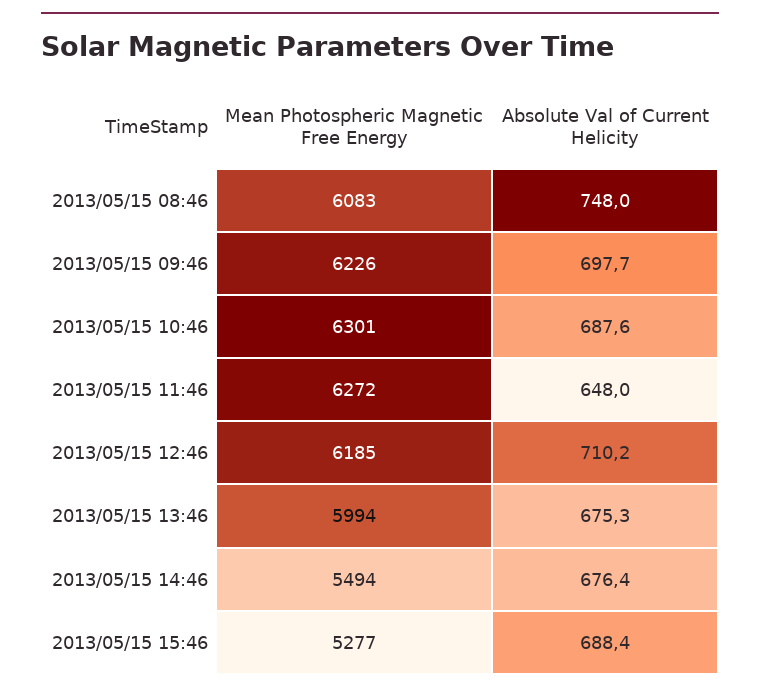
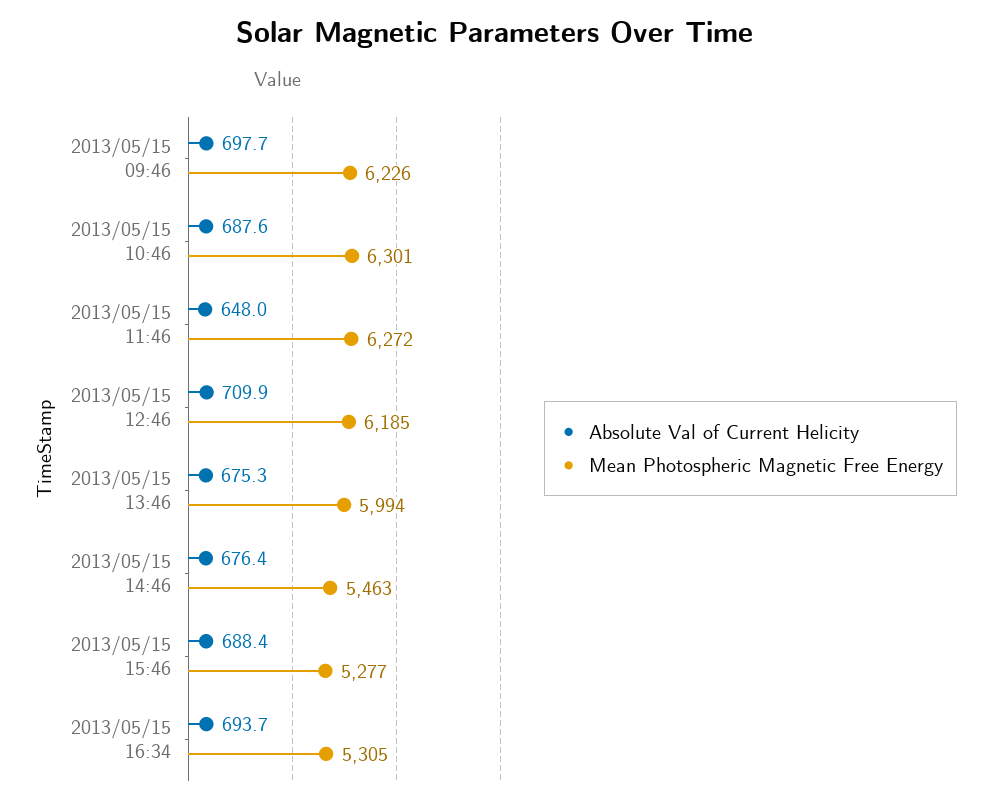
Mean Photospheric Magnetic Free Energy, 2013/05/15 08:46: 6083 -> none
Absolute Val of Current Helicity, 2013/05/15 08:46: 748 -> none
Absolute Val of Current Helicity, 2013/05/15 12:46: 710.2 -> 709.9
Mean Photospheric Magnetic Free Energy, 2013/05/15 14:46: 5494 -> 5463
Absolute Val of Current Helicity, 2013/05/15 16:34: none -> 693.7
Mean Photospheric Magnetic Free Energy, 2013/05/15 16:34: none -> 5305

